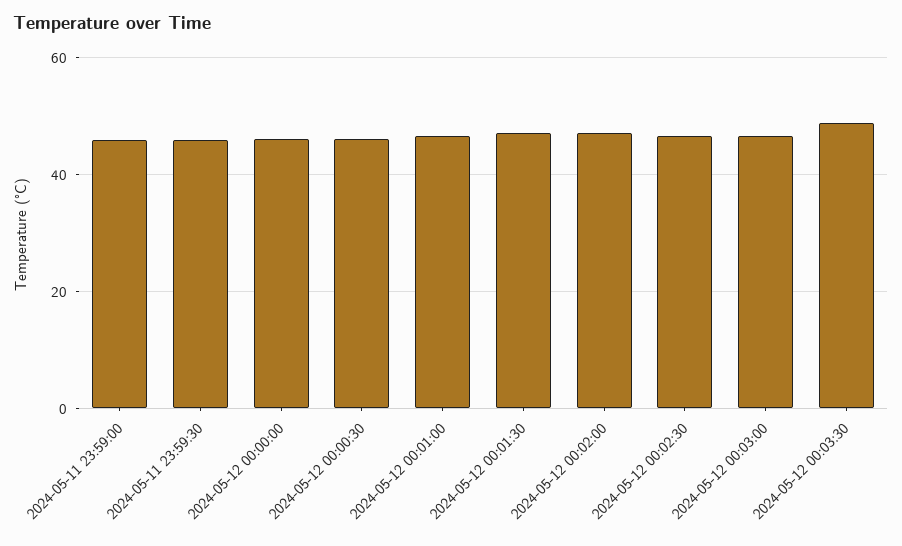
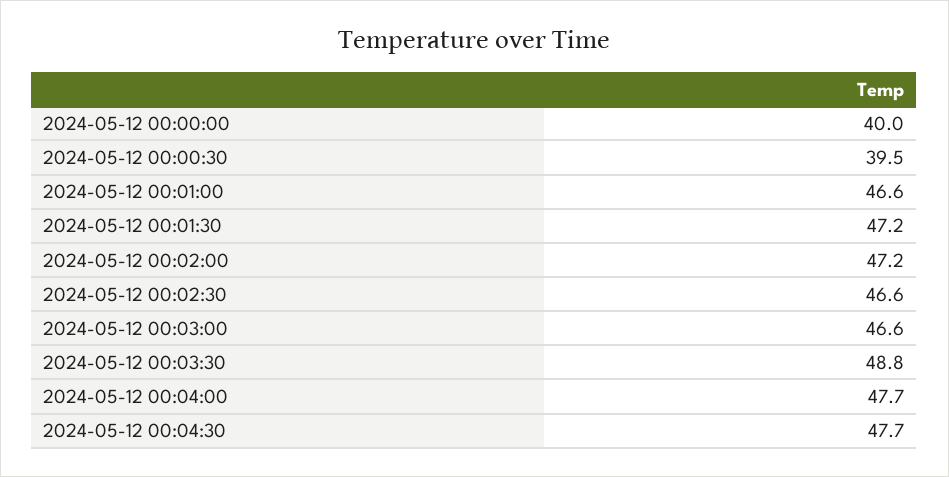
2024-05-11 23:59:00: 46 -> none
2024-05-11 23:59:30: 46 -> none
2024-05-12 00:00:00: 46 -> 40
2024-05-12 00:00:30: 46 -> 39.5
2024-05-12 00:04:00: none -> 47.7
2024-05-12 00:04:30: none -> 47.7

